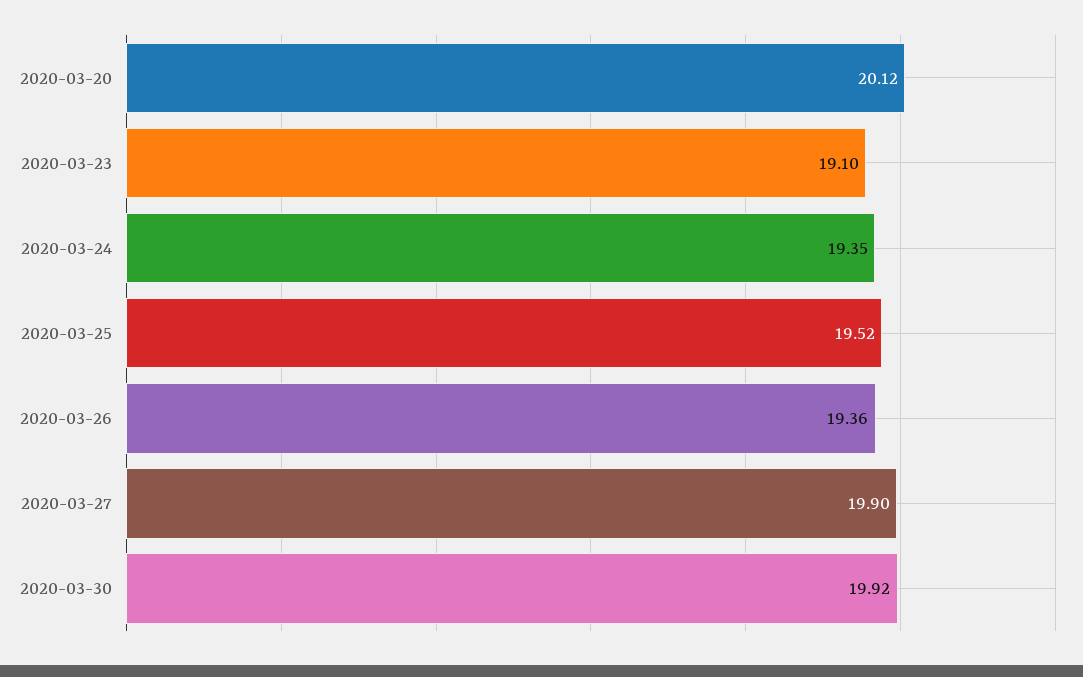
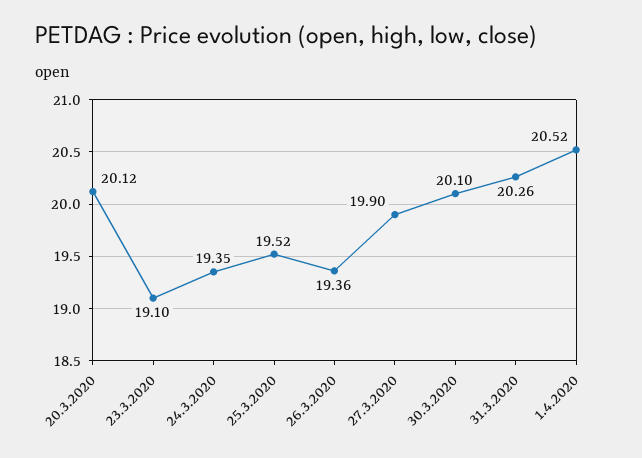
2020-03-30: 19.92 -> 20.1
31.3.2020: none -> 20.26
1.4.2020: none -> 20.52

